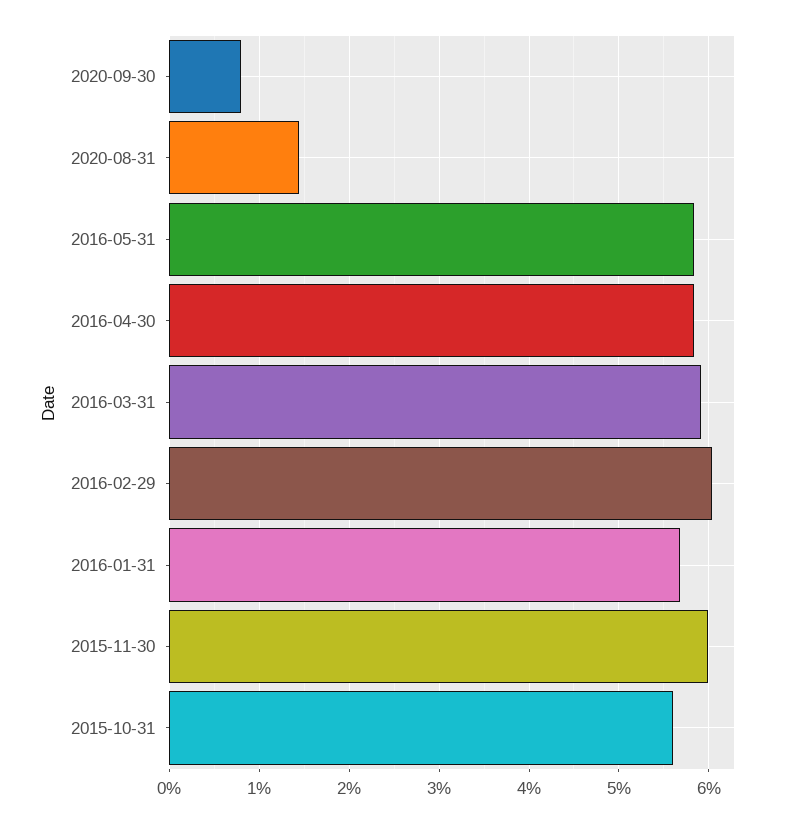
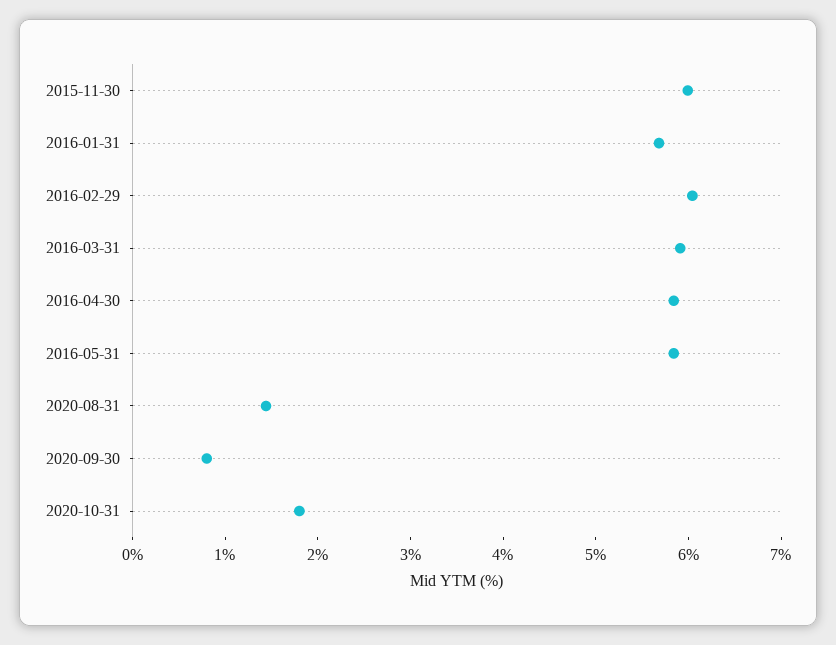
2015-10-31: 5.6 -> none
2020-10-31: none -> 1.8

